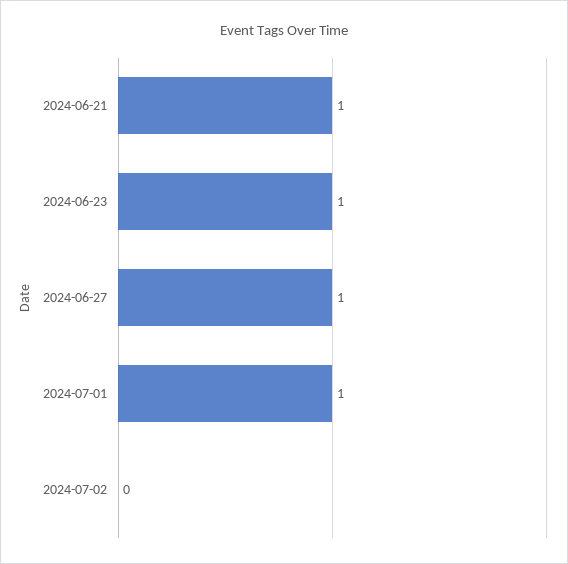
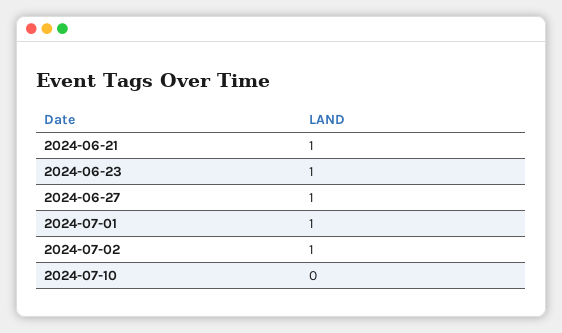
2024-07-02: 0 -> 1
2024-07-10: none -> 0

